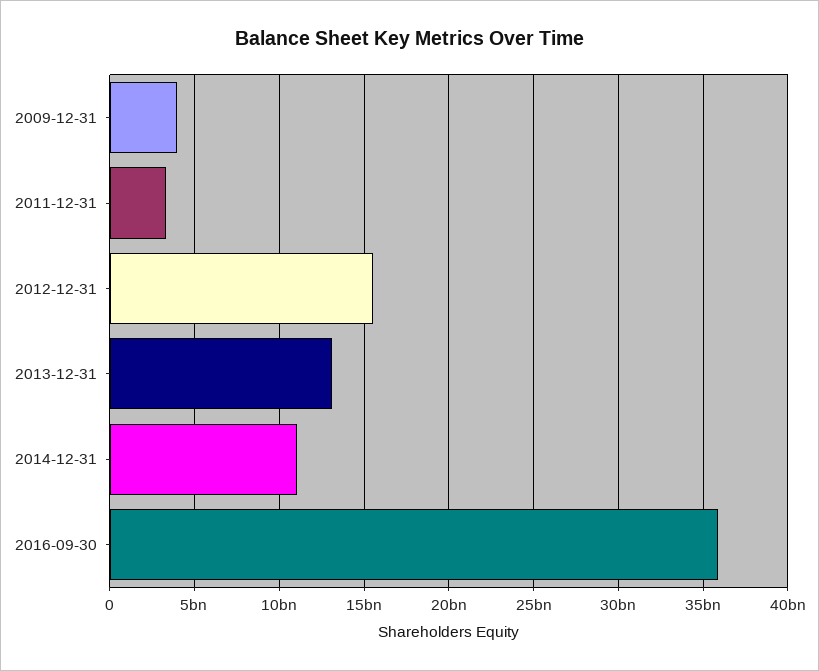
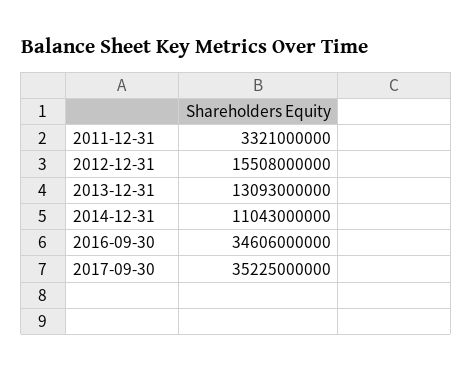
2009-12-31: 4000000000 -> none
2016-09-30: 36000000000 -> 34606000000
2017-09-30: none -> 35225000000

